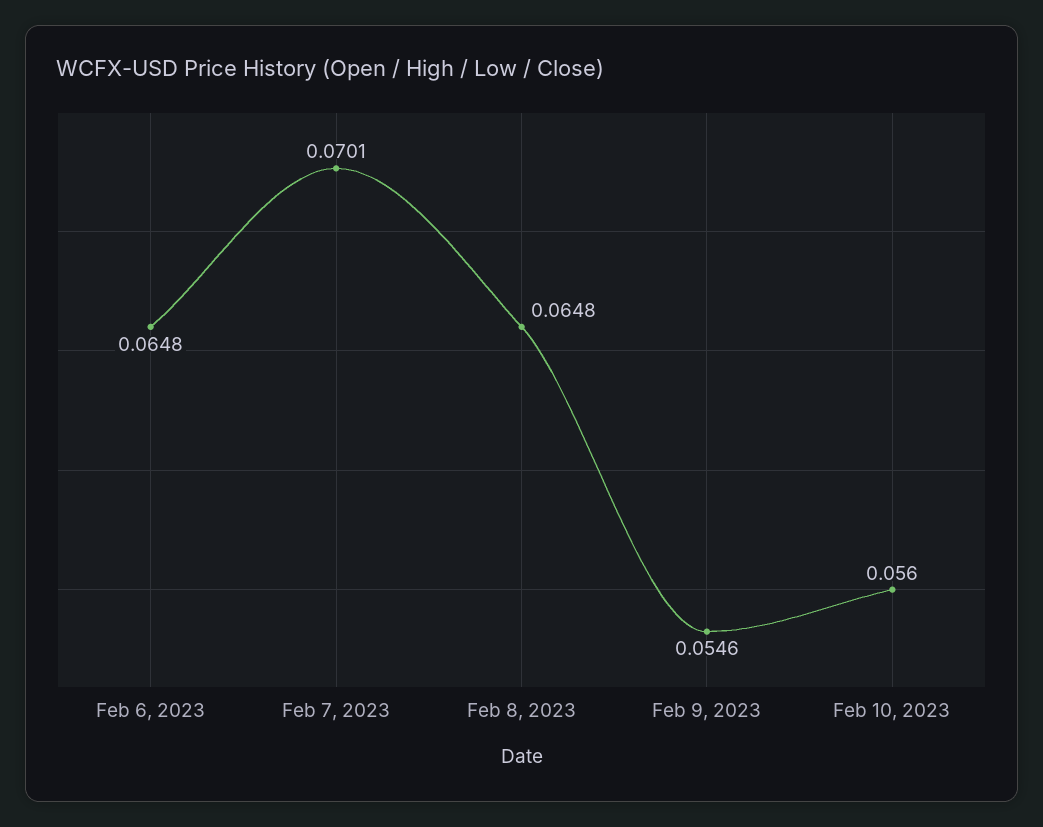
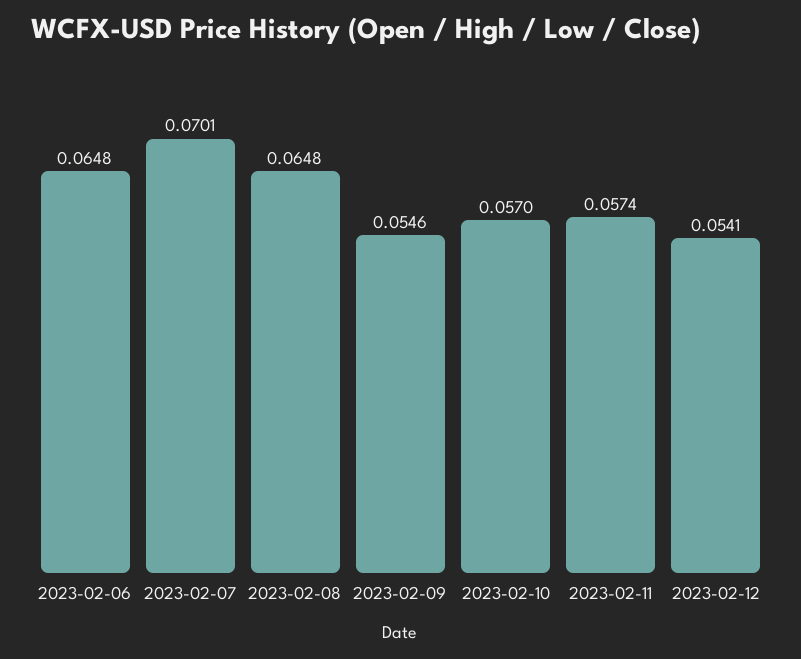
Feb 10, 2023: 0.056 -> 0.057
2023-02-11: none -> 0.0574
2023-02-12: none -> 0.0541

